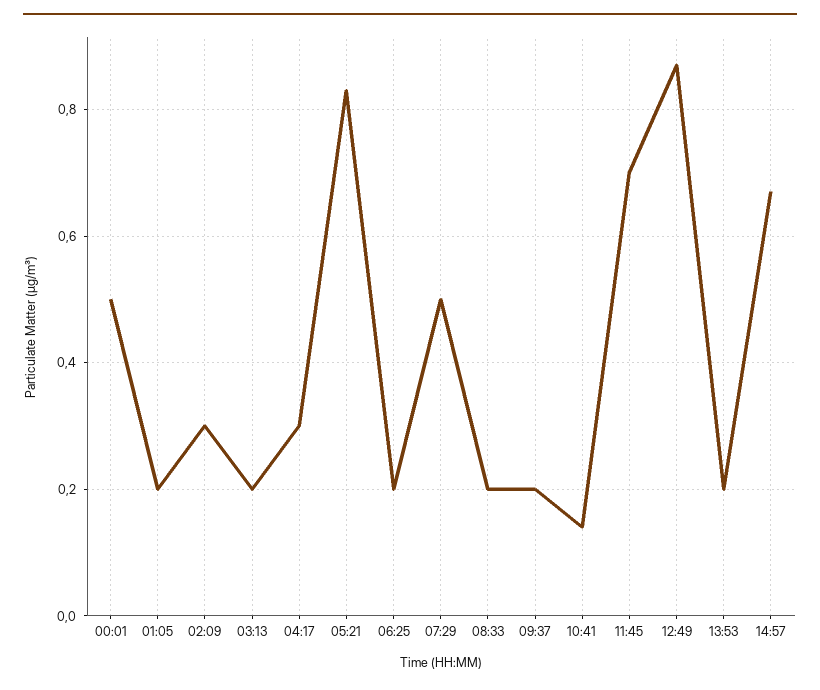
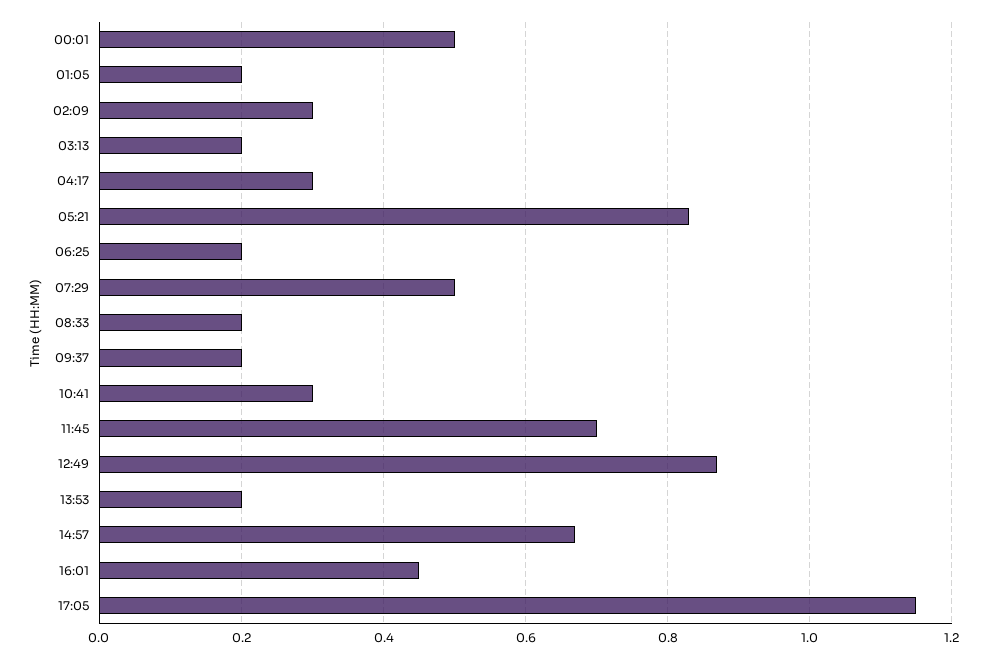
10:41: 0.15 -> 0.3
16:01: none -> 0.45
17:05: none -> 1.15

